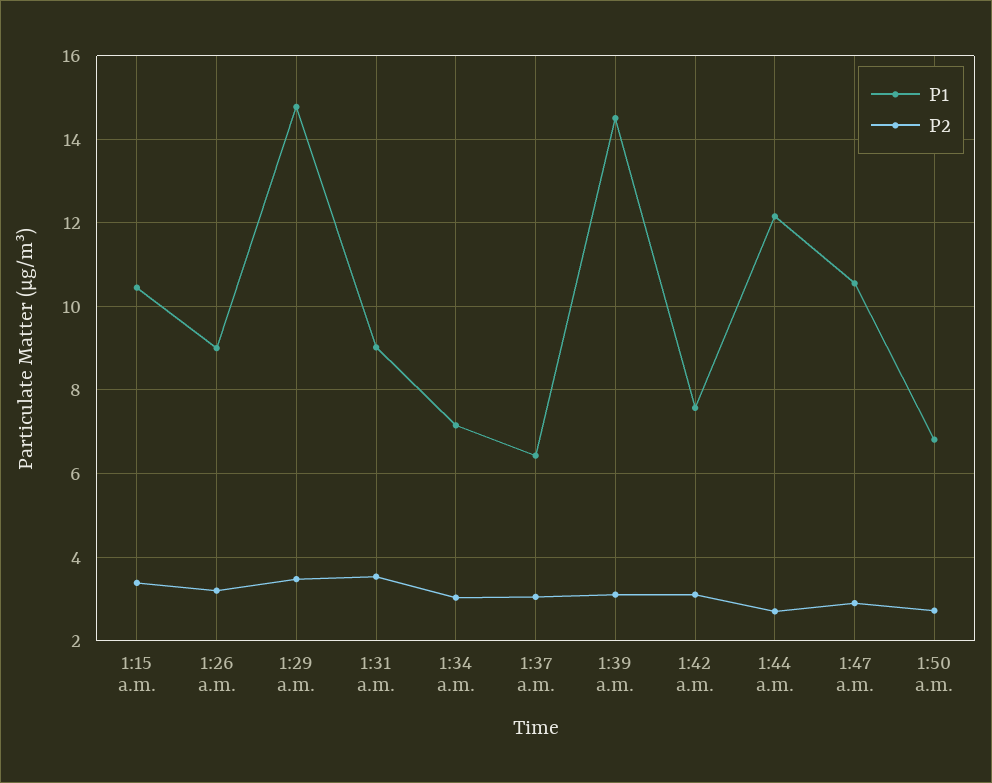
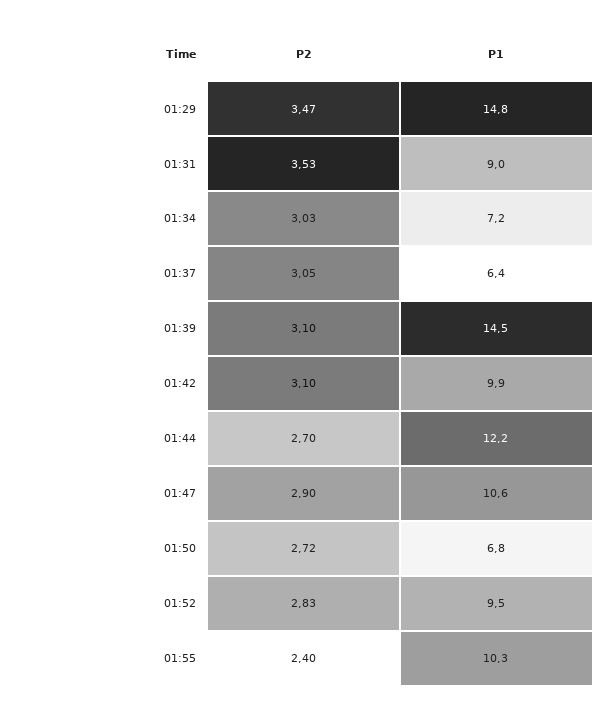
P1, 1:15 a.m.: 10.4 -> none
P2, 1:15 a.m.: 3.4 -> none
P1, 1:26 a.m.: 9 -> none
P2, 1:26 a.m.: 3.2 -> none
P1, 1:42 a.m.: 7.6 -> 9.9
P2, 01:52: none -> 2.83
P1, 01:52: none -> 9.5
P2, 01:55: none -> 2.4
P1, 01:55: none -> 10.3

